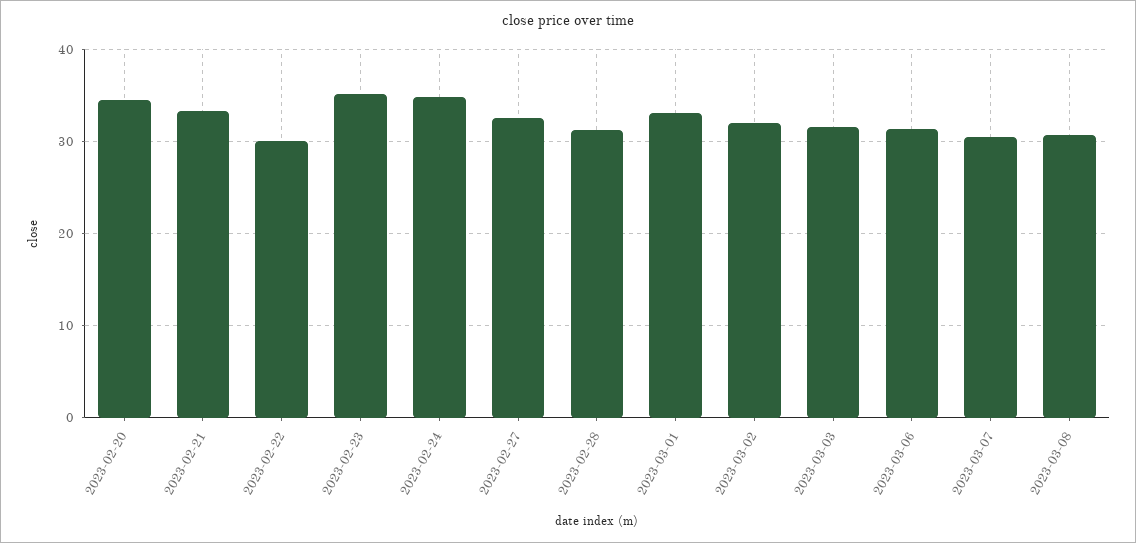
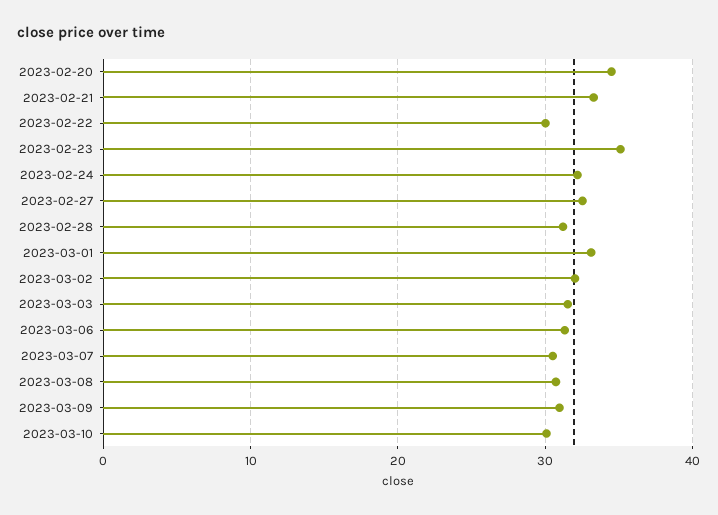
2023-02-24: 35 -> 32
2023-03-09: none -> 31
2023-03-10: none -> 30

